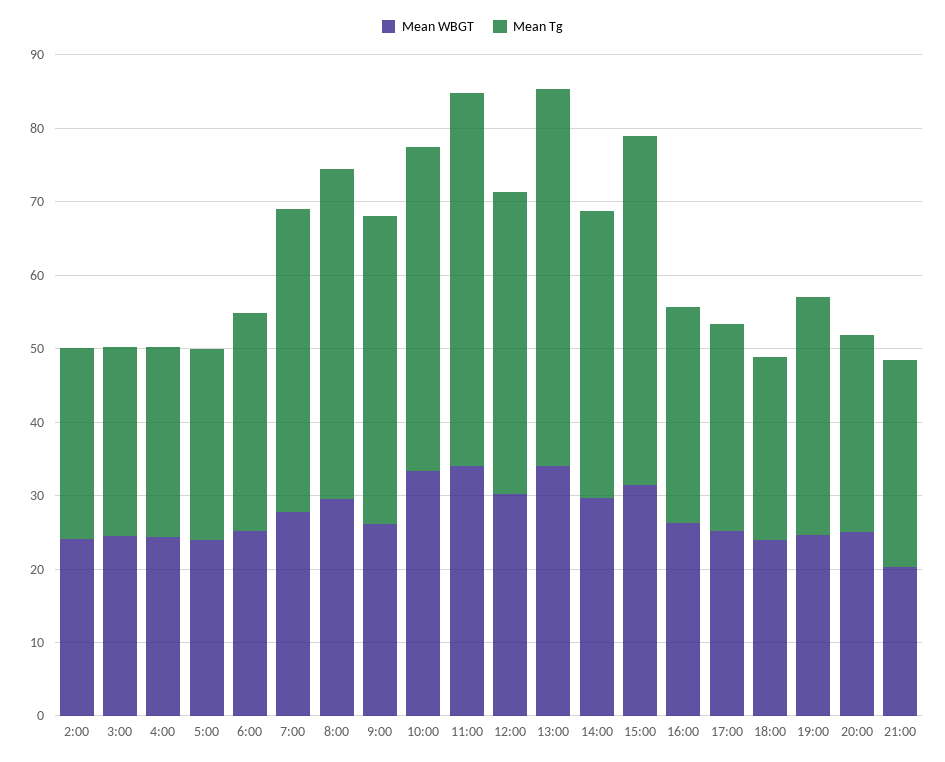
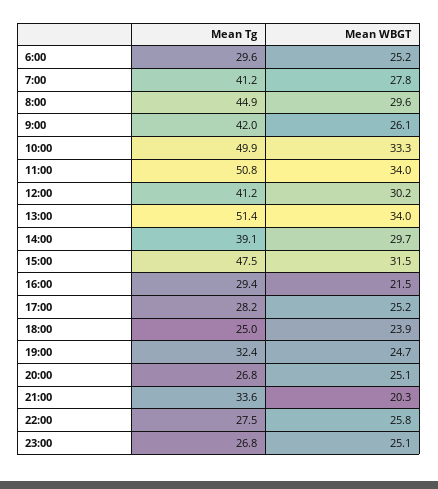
Mean WBGT, 2:00: 24 -> none
Mean Tg, 2:00: 26 -> none
Mean WBGT, 3:00: 24 -> none
Mean Tg, 3:00: 26 -> none
Mean WBGT, 4:00: 24 -> none
Mean Tg, 4:00: 26 -> none
Mean WBGT, 5:00: 24 -> none
Mean Tg, 5:00: 26 -> none
Mean Tg, 10:00: 44 -> 49.9
Mean WBGT, 16:00: 26 -> 21.5
Mean Tg, 21:00: 28 -> 33.6
Mean Tg, 22:00: none -> 27.5
Mean WBGT, 22:00: none -> 25.8
Mean Tg, 23:00: none -> 26.8
Mean WBGT, 23:00: none -> 25.1

